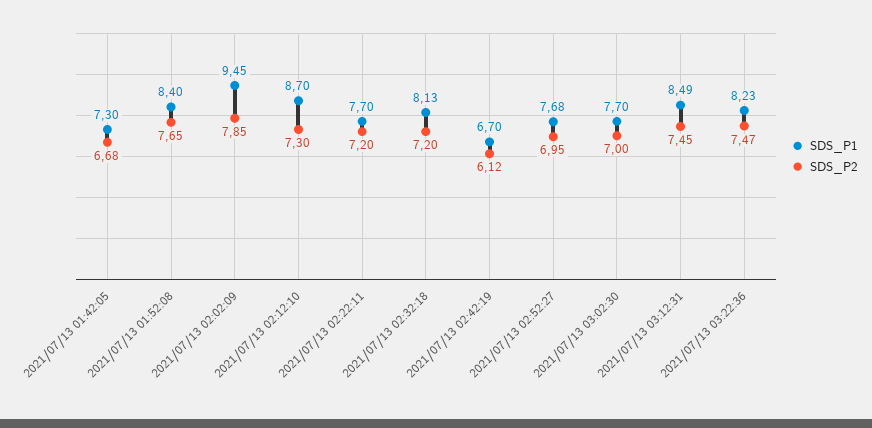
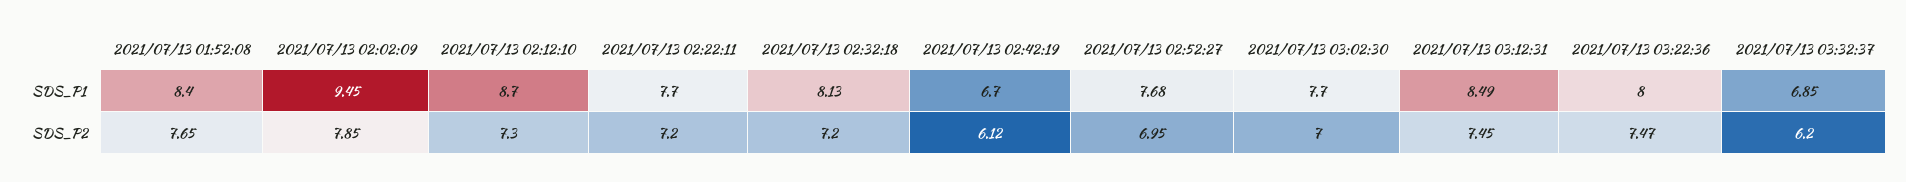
SDS_P1, 2021/07/13 01:42:05: 7.3 -> none
SDS_P2, 2021/07/13 01:42:05: 6.68 -> none
SDS_P1, 2021/07/13 03:22:36: 8.23 -> 8
SDS_P1, 2021/07/13 03:32:37: none -> 6.85
SDS_P2, 2021/07/13 03:32:37: none -> 6.2

